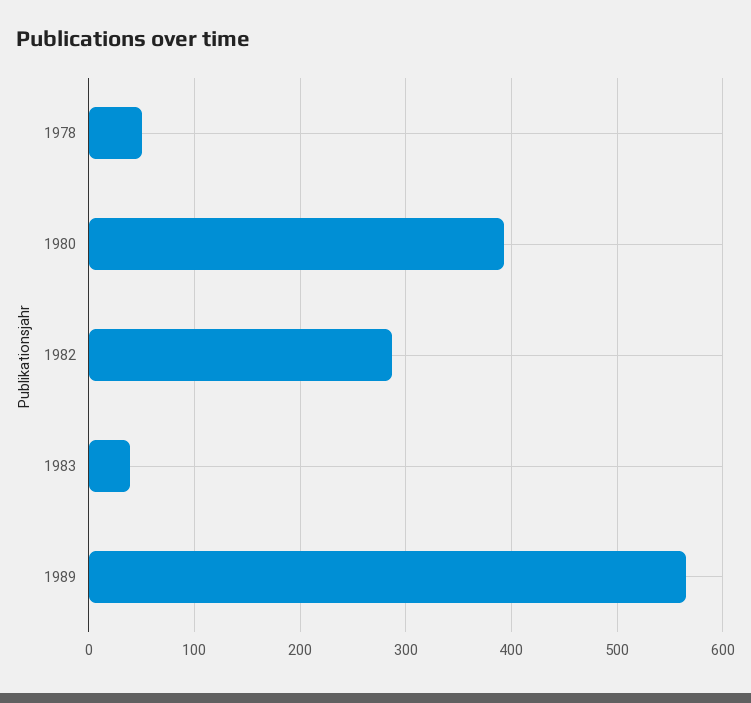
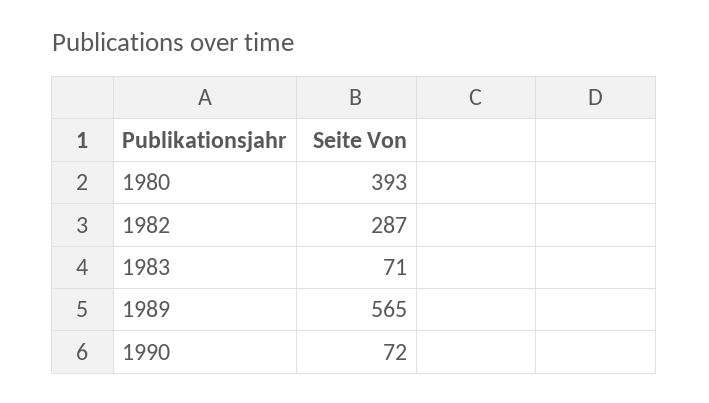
1978: 50 -> none
1983: 40 -> 71
1990: none -> 72

